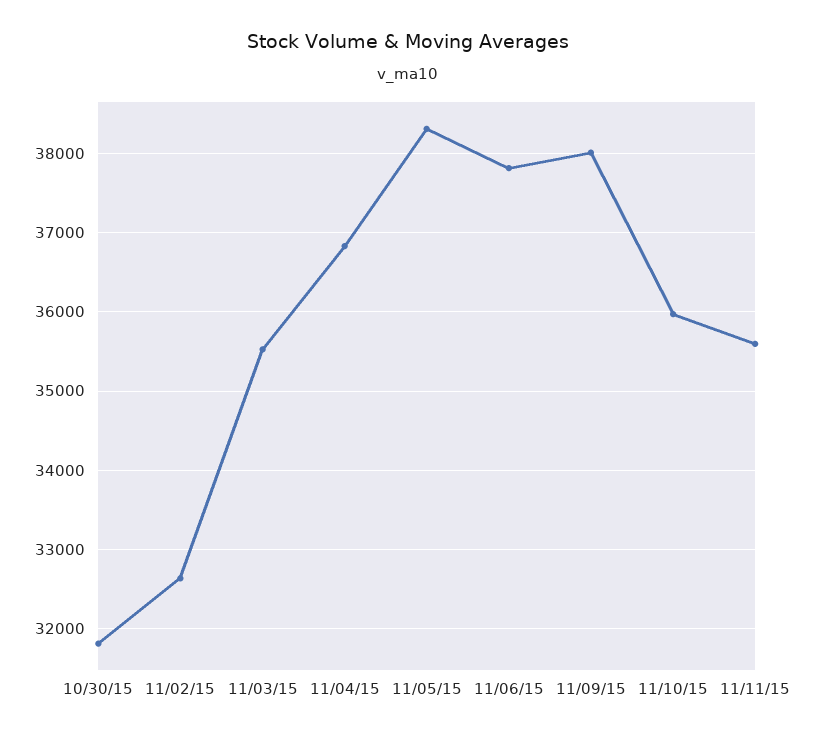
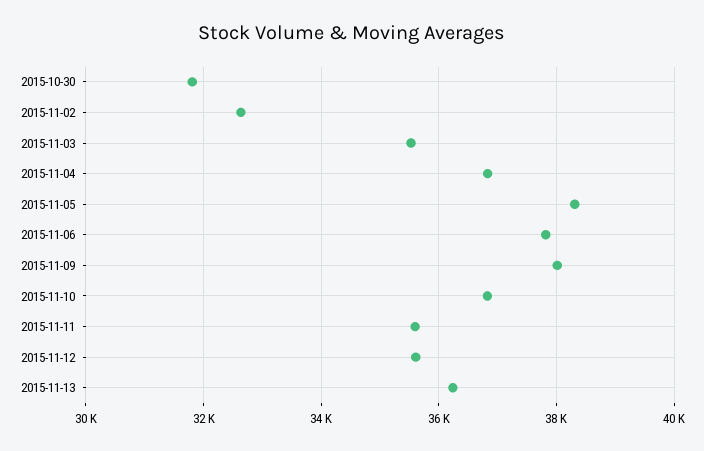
11/10/15: 36000 -> 36800
2015-11-12: none -> 35600
2015-11-13: none -> 36200

